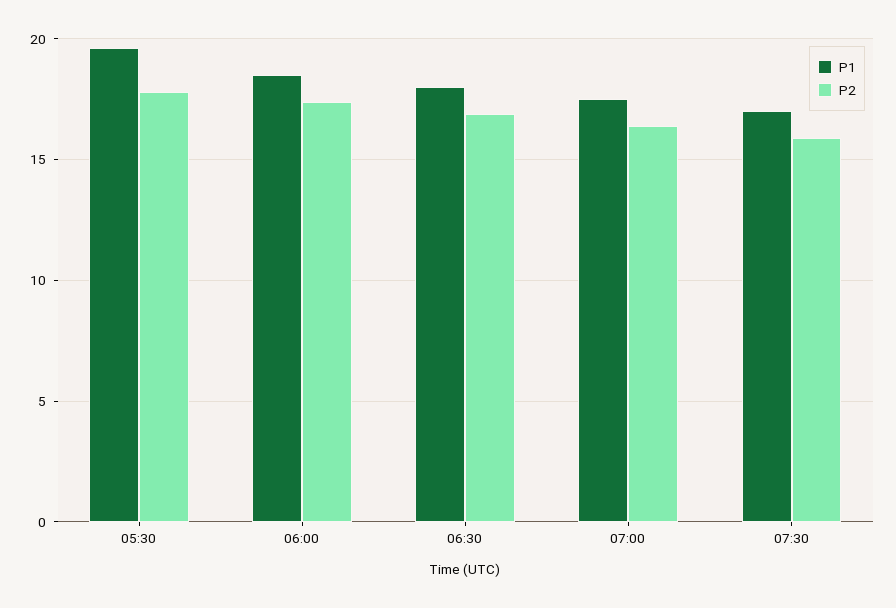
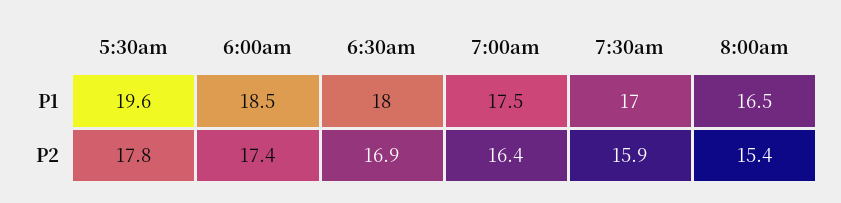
P1, 8:00am: none -> 16.5
P2, 8:00am: none -> 15.4

